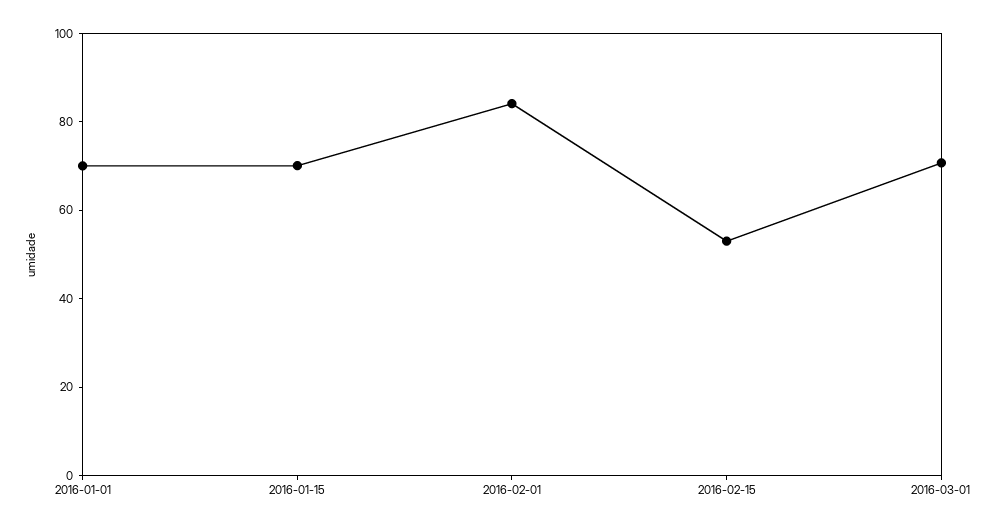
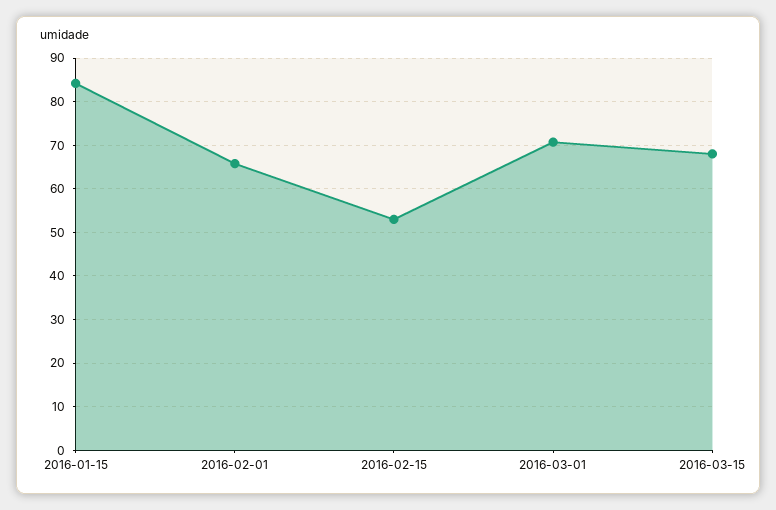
2016-01-01: 70 -> none
2016-01-15: 70 -> 84
2016-02-01: 85 -> 66
2016-03-15: none -> 68

